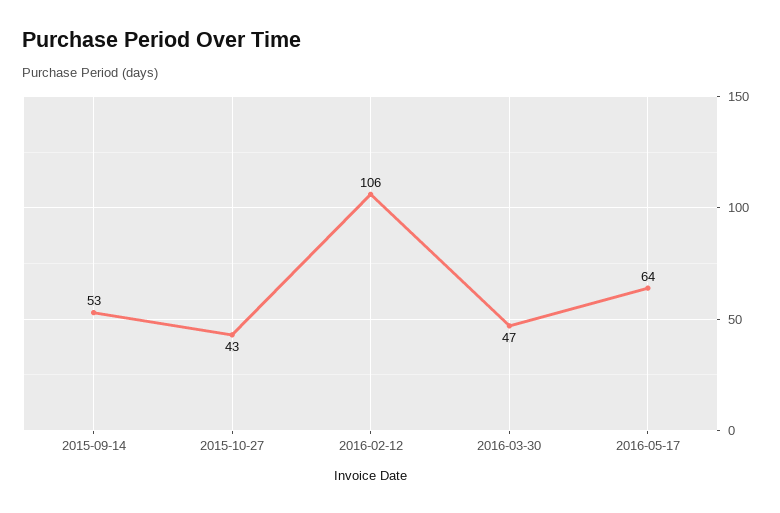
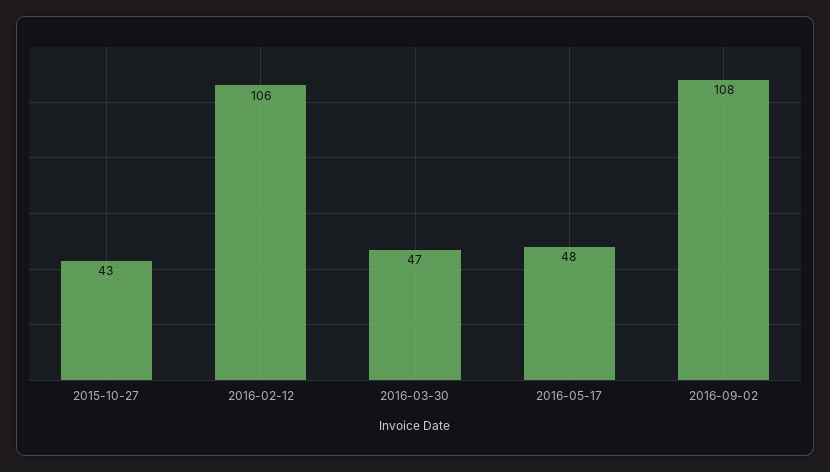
2015-09-14: 53 -> none
2016-05-17: 64 -> 48
2016-09-02: none -> 108

